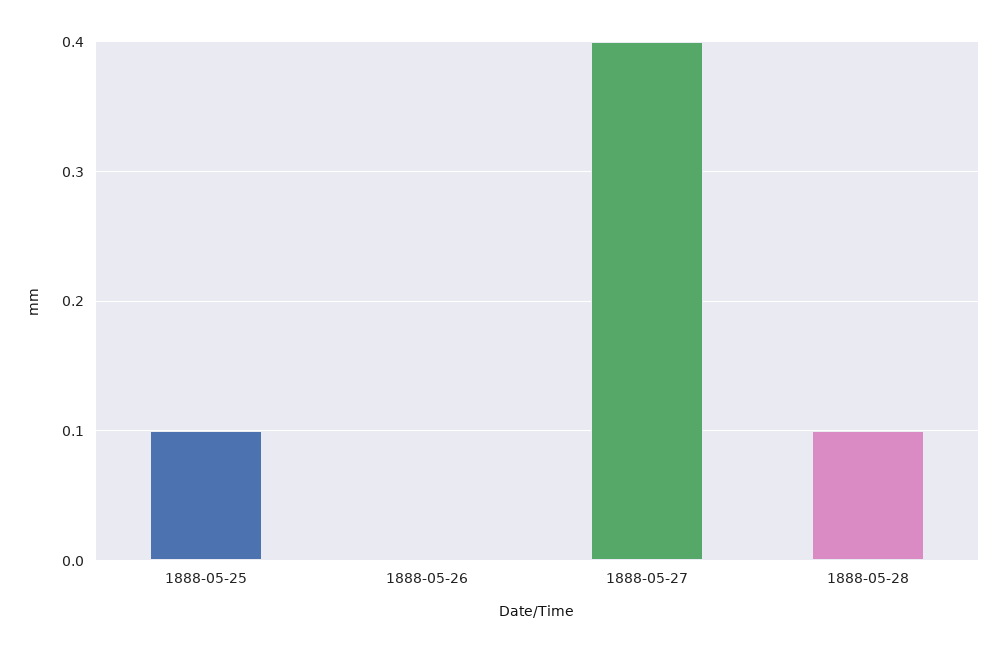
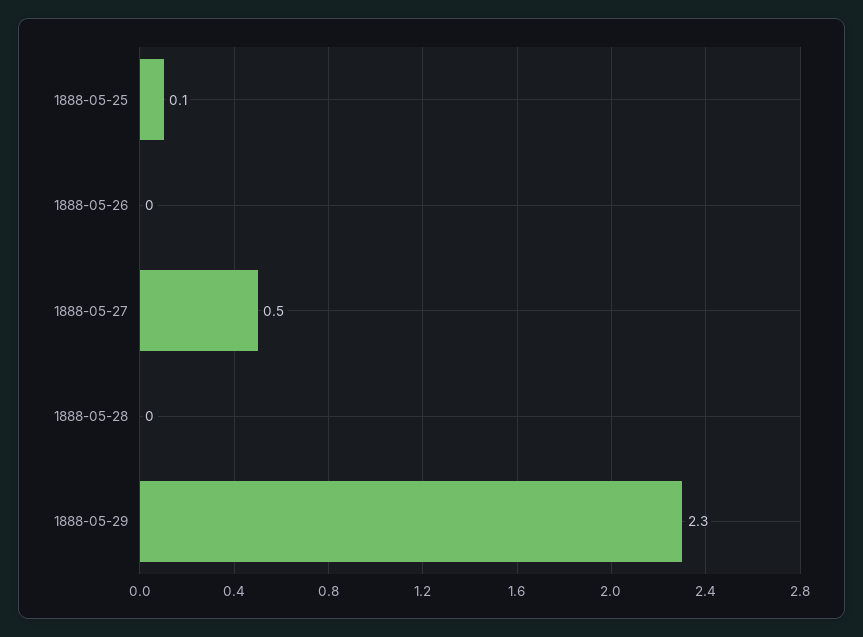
1888-05-27: 0.4 -> 0.5
1888-05-28: 0.1 -> 0
1888-05-29: none -> 2.3

